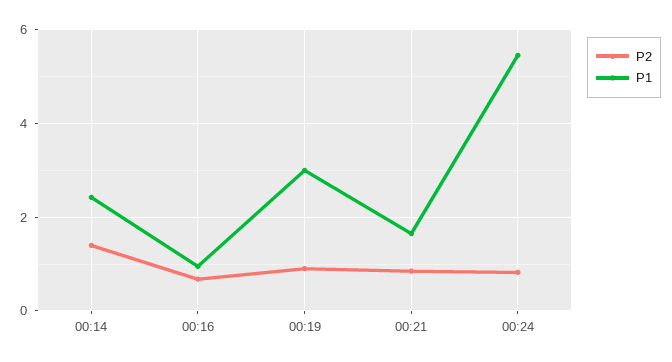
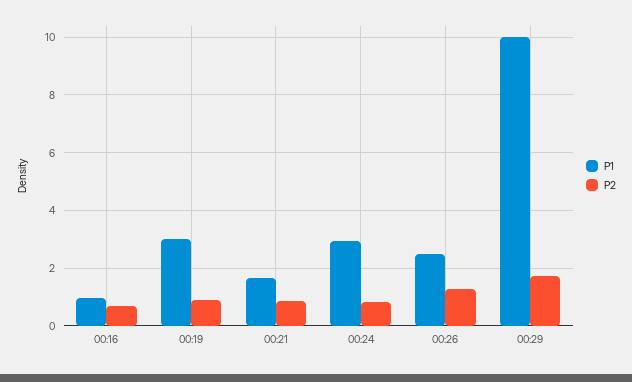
P2, 00:14: 1.4 -> none
P1, 00:14: 2.4 -> none
P1, 00:24: 5.4 -> 3
P1, 00:26: none -> 2.5
P2, 00:26: none -> 1.25
P1, 00:29: none -> 10
P2, 00:29: none -> 1.75

